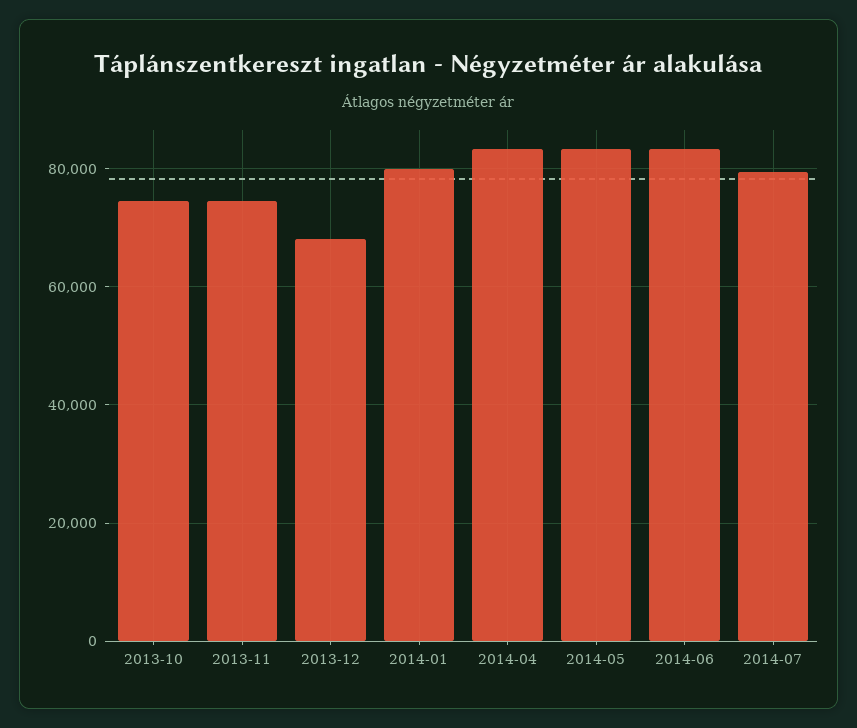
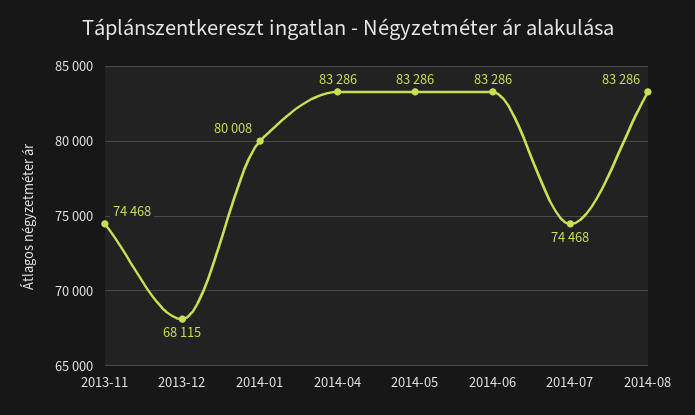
2013-10: 74000 -> none
2014-07: 80000 -> 74468
2014-08: none -> 83286

